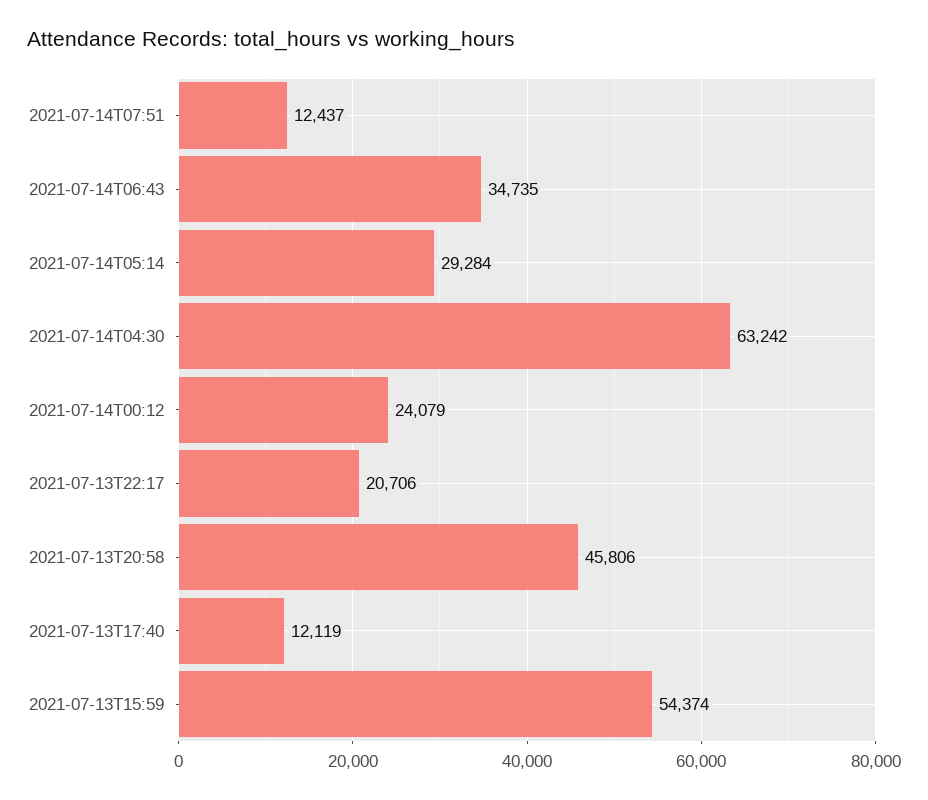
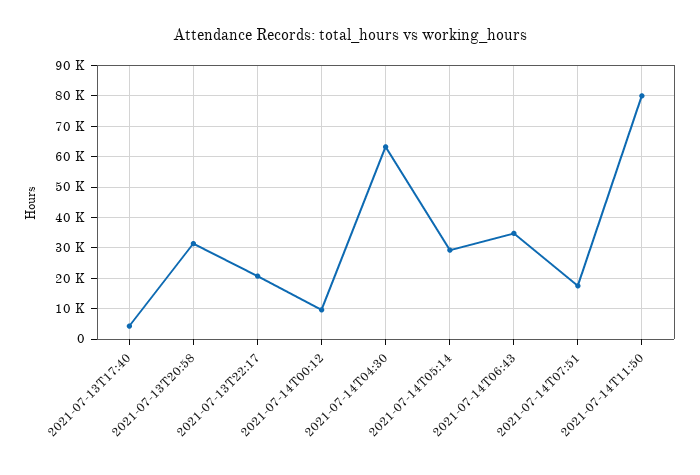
2021-07-14T07:51: 12437 -> 18000
2021-07-14T00:12: 24079 -> 10000
2021-07-13T20:58: 45806 -> 32000
2021-07-13T17:40: 12119 -> 4000
2021-07-13T15:59: 54374 -> none
2021-07-14T11:50: none -> 80000

